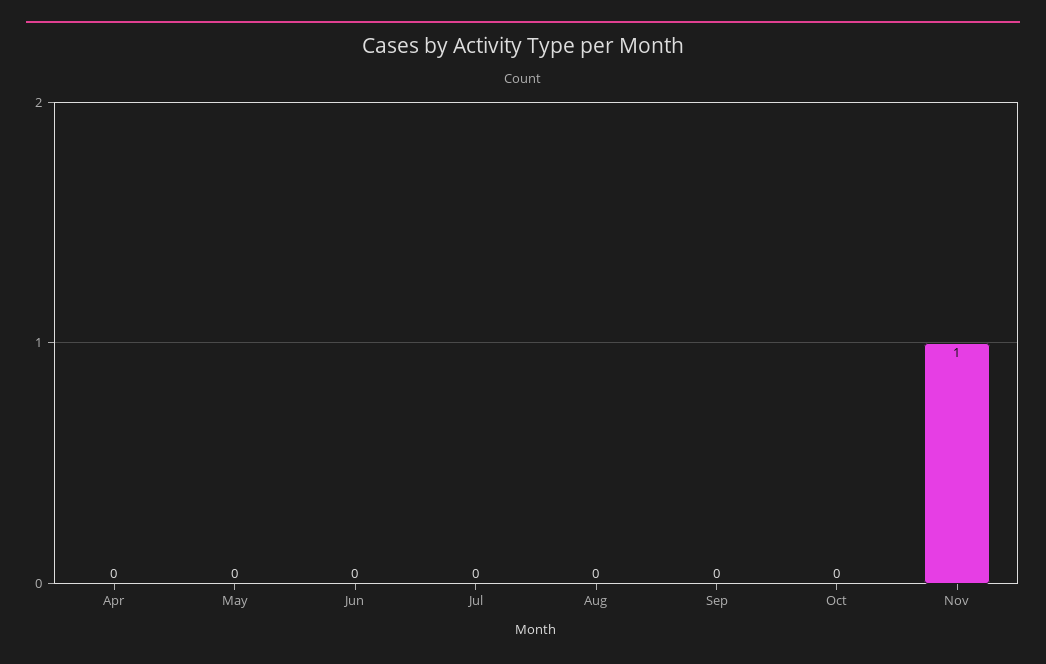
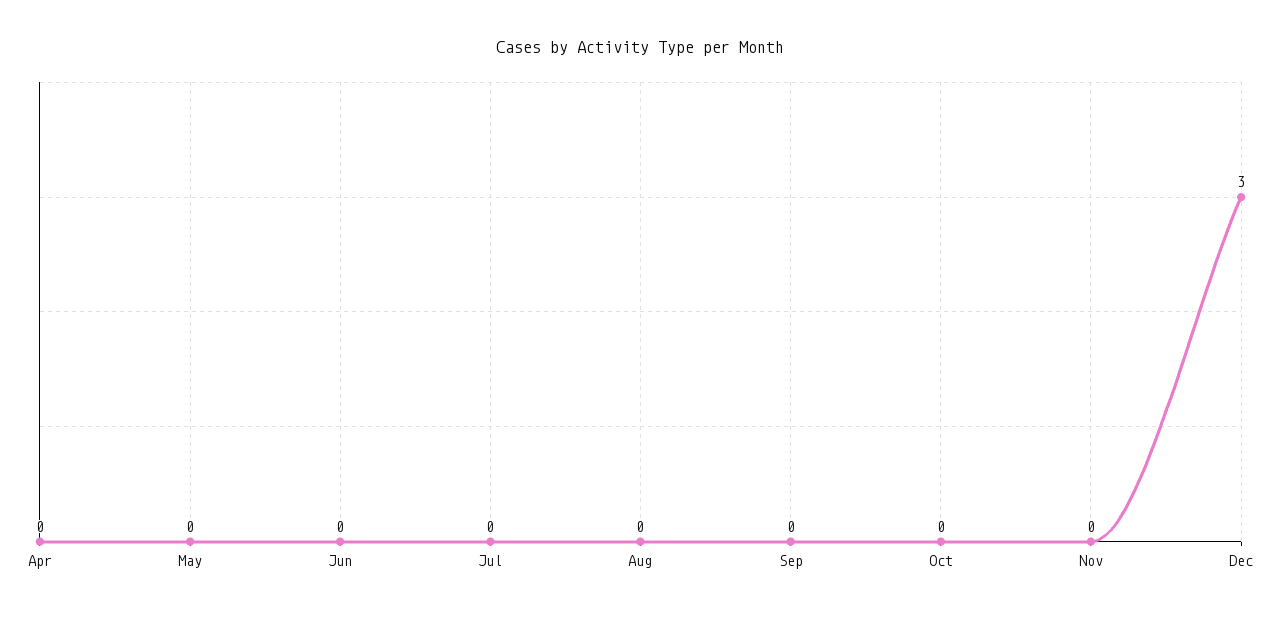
Nov: 1 -> 0
Dec: none -> 3

